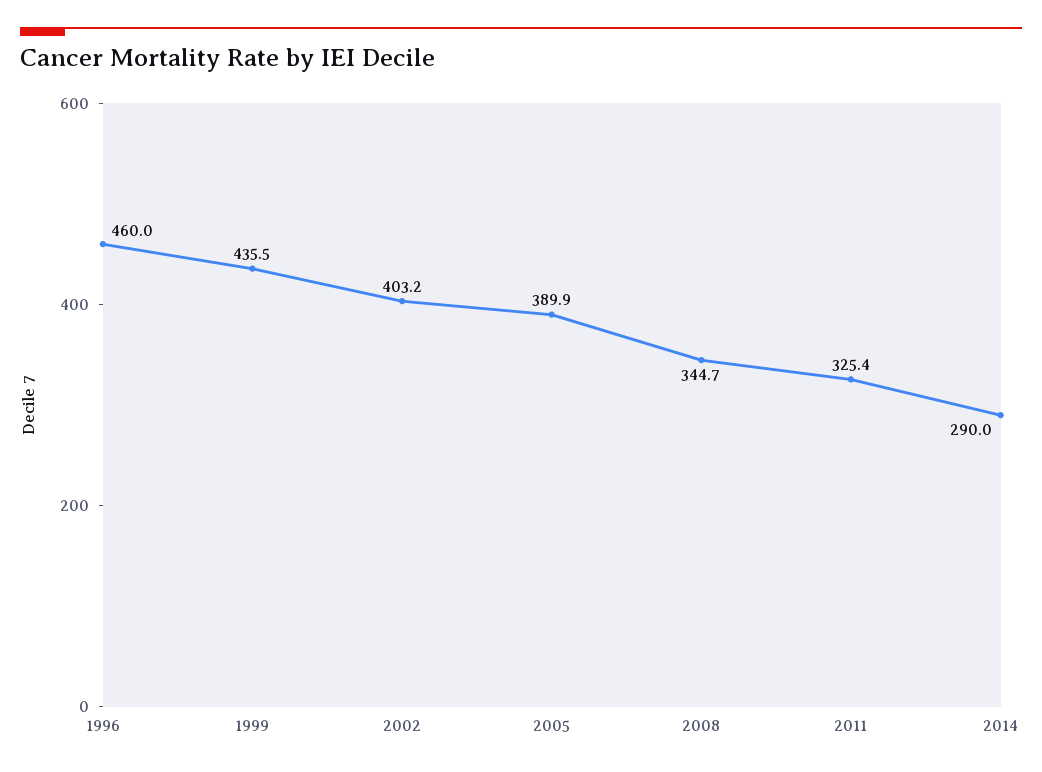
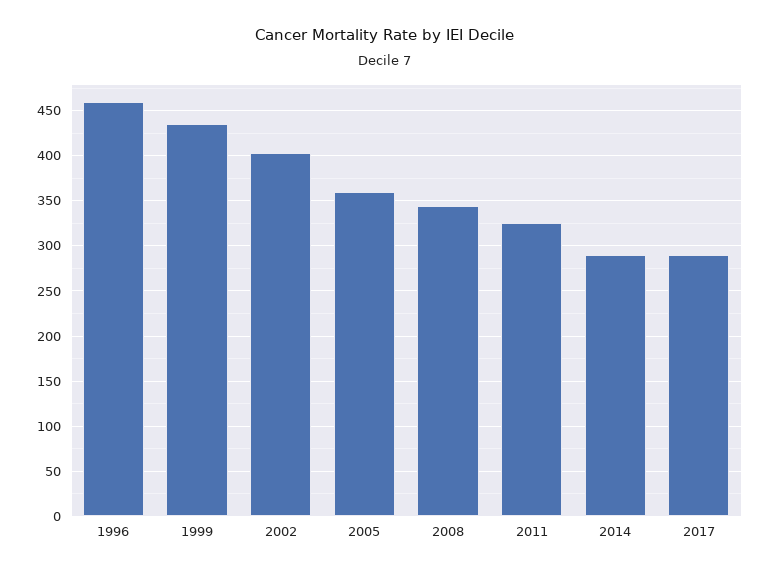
2005: 389.9 -> 360
2017: none -> 290

